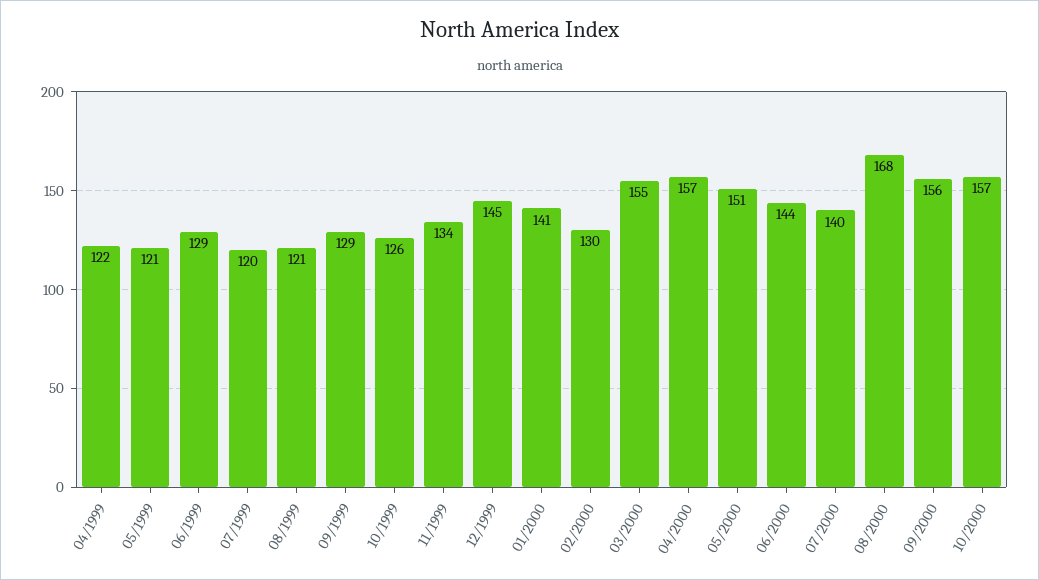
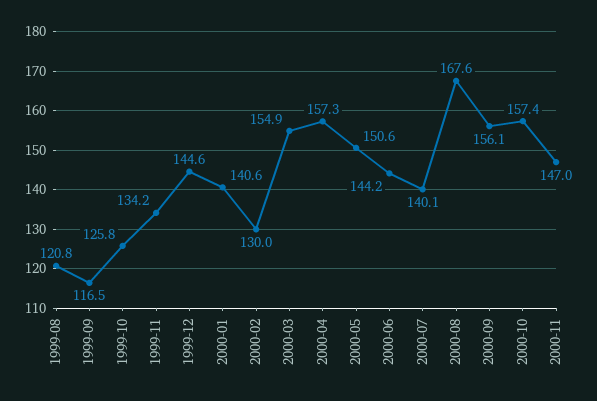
04/1999: 122 -> none
05/1999: 121 -> none
06/1999: 129 -> none
07/1999: 120 -> none
09/1999: 129 -> 116.5
2000-11: none -> 147

